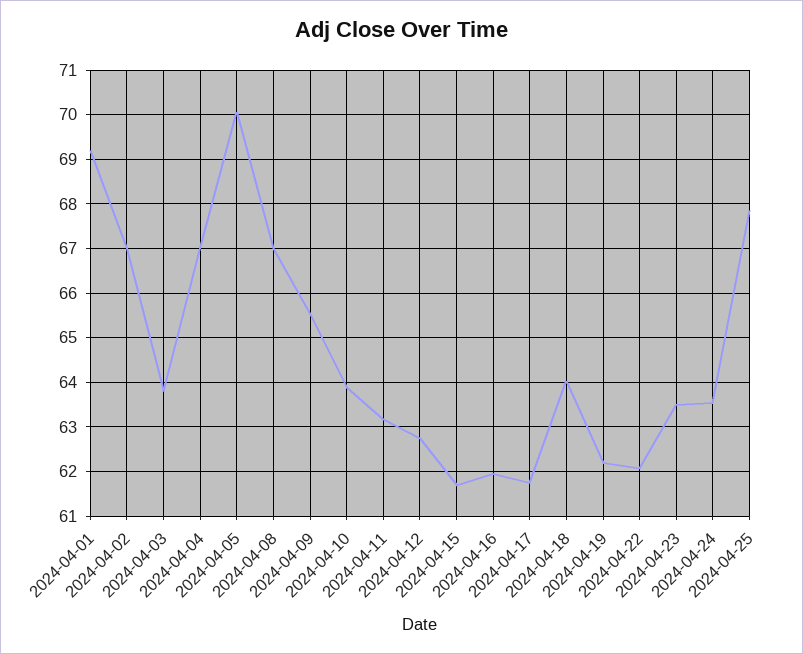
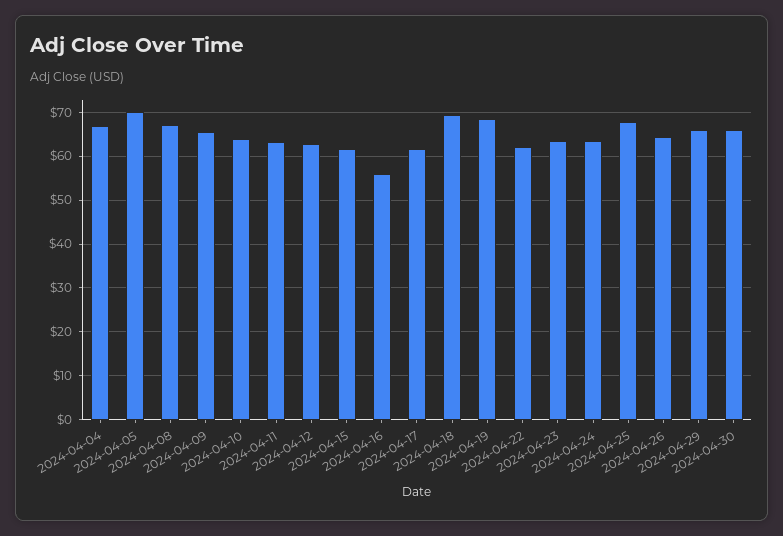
2024-04-01: 69.2 -> none
2024-04-02: 67 -> none
2024-04-03: 63.8 -> none
2024-04-16: 62 -> 56
2024-04-18: 64 -> 70
2024-04-19: 62.2 -> 68
2024-04-26: none -> 64
2024-04-29: none -> 66
2024-04-30: none -> 66

